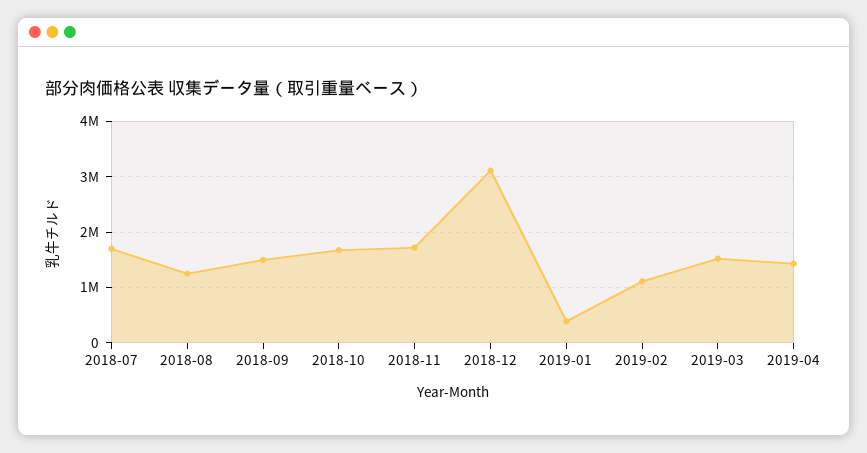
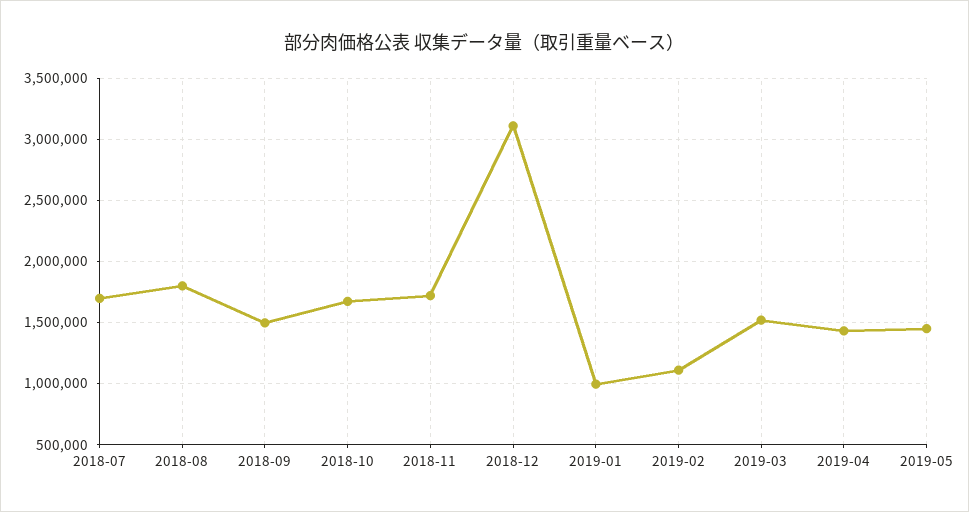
2018-08: 1200000 -> 1800000
2019-01: 400000 -> 1000000
2019-05: none -> 1450000

